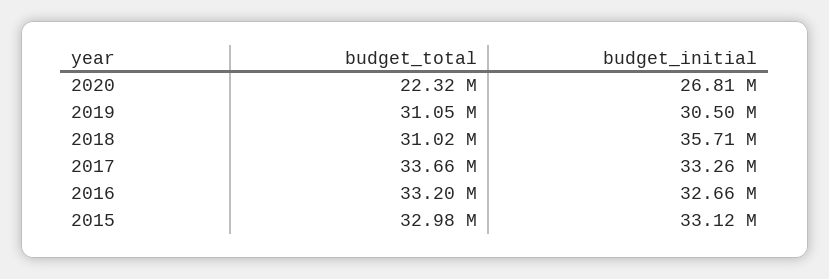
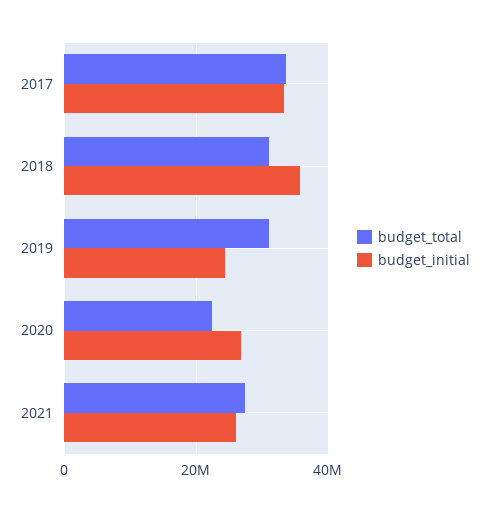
budget_initial, 2019: 30500000 -> 24000000
budget_total, 2016: 33200000 -> none
budget_initial, 2016: 32660000 -> none
budget_total, 2015: 32980000 -> none
budget_initial, 2015: 33120000 -> none
budget_total, 2021: none -> 28000000
budget_initial, 2021: none -> 26000000

